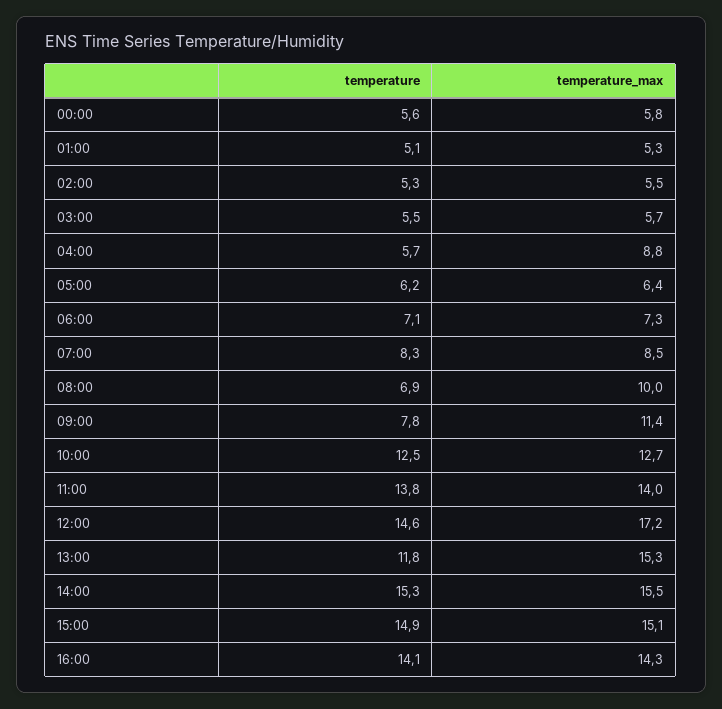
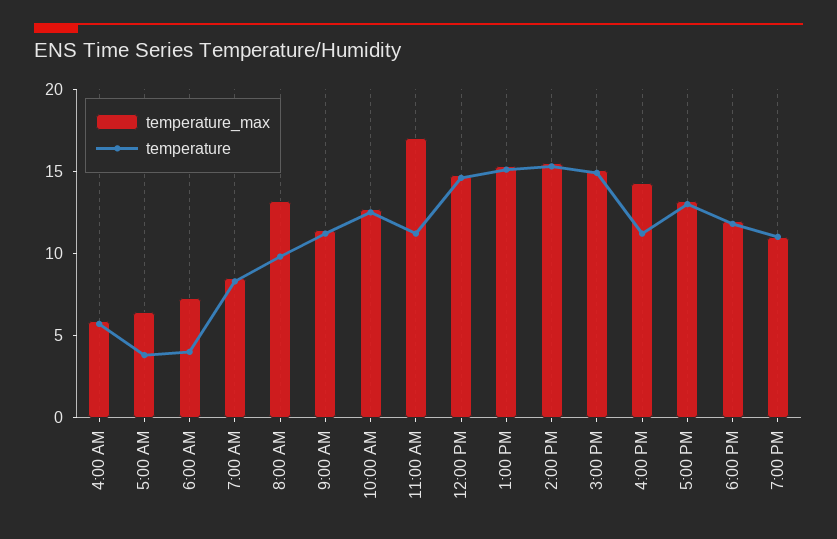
temperature, 00:00: 5.6 -> none
temperature_max, 00:00: 5.8 -> none
temperature, 01:00: 5.1 -> none
temperature_max, 01:00: 5.3 -> none
temperature, 02:00: 5.3 -> none
temperature_max, 02:00: 5.5 -> none
temperature, 03:00: 5.5 -> none
temperature_max, 03:00: 5.7 -> none
temperature_max, 04:00: 8.8 -> 6
temperature, 05:00: 6.2 -> 4
temperature, 06:00: 7.1 -> 4
temperature, 08:00: 6.9 -> 10
temperature_max, 08:00: 10 -> 13
temperature, 09:00: 7.8 -> 11
temperature, 11:00: 13.8 -> 11
temperature_max, 11:00: 14 -> 17
temperature_max, 12:00: 17.2 -> 15
temperature, 13:00: 11.8 -> 15
temperature, 16:00: 14.1 -> 11
temperature_max, 5:00 PM: none -> 13
temperature, 5:00 PM: none -> 13
temperature_max, 6:00 PM: none -> 12
temperature, 6:00 PM: none -> 12
temperature_max, 7:00 PM: none -> 11
temperature, 7:00 PM: none -> 11

